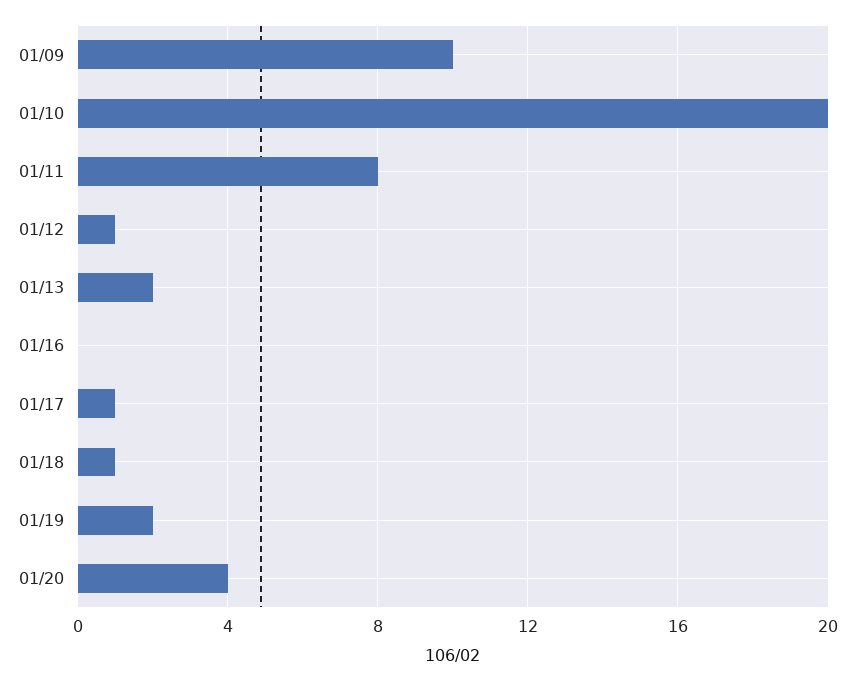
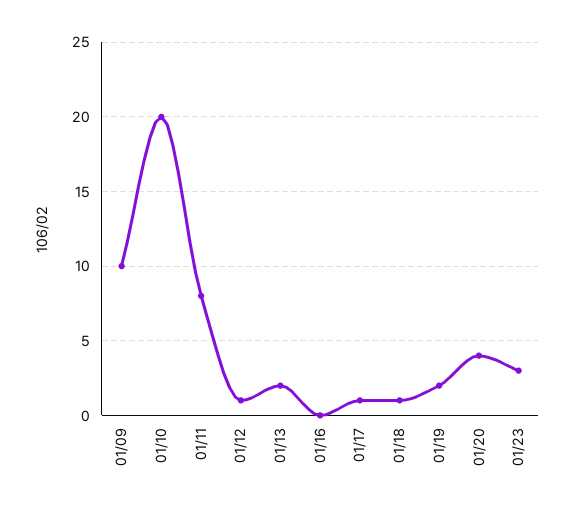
01/23: none -> 3

